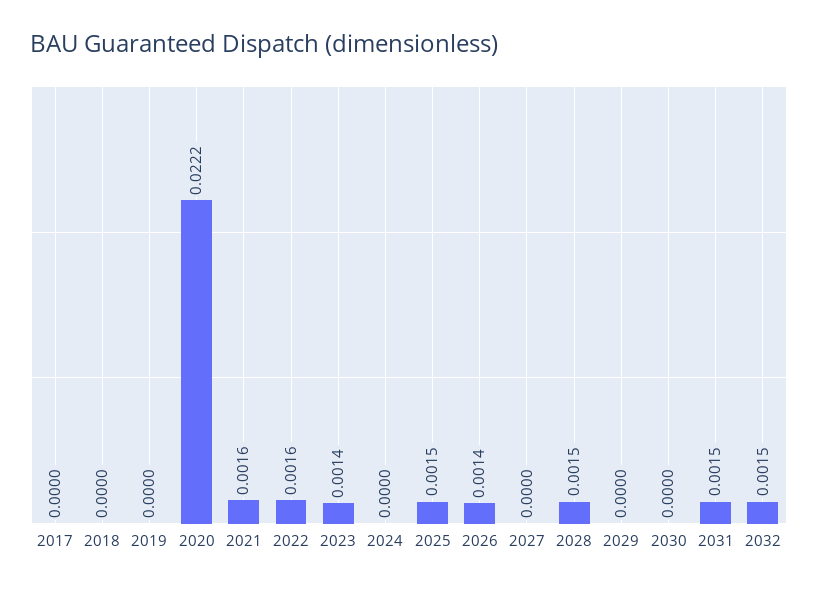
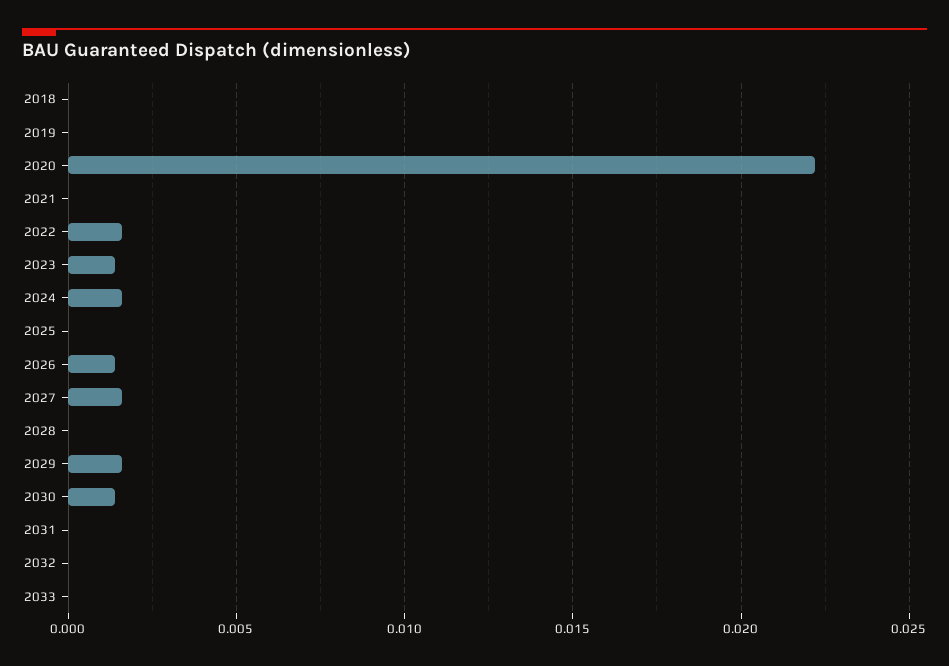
2017: 0 -> none
2021: 0.0016 -> 0
2024: 0 -> 0.0015
2025: 0.0015 -> 0
2027: 0 -> 0.0015
2028: 0.0015 -> 0
2029: 0 -> 0.0015
2030: 0 -> 0.0015
2031: 0.0015 -> 0
2032: 0.0015 -> 0
2033: none -> 0

